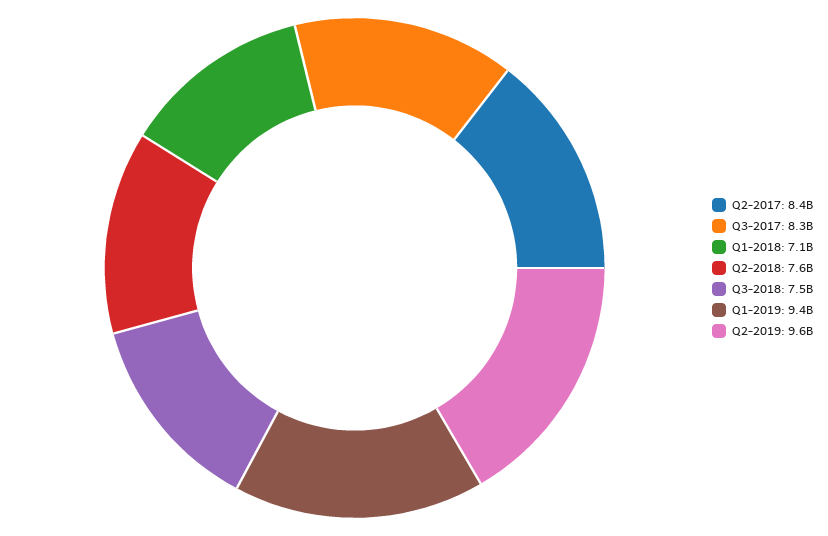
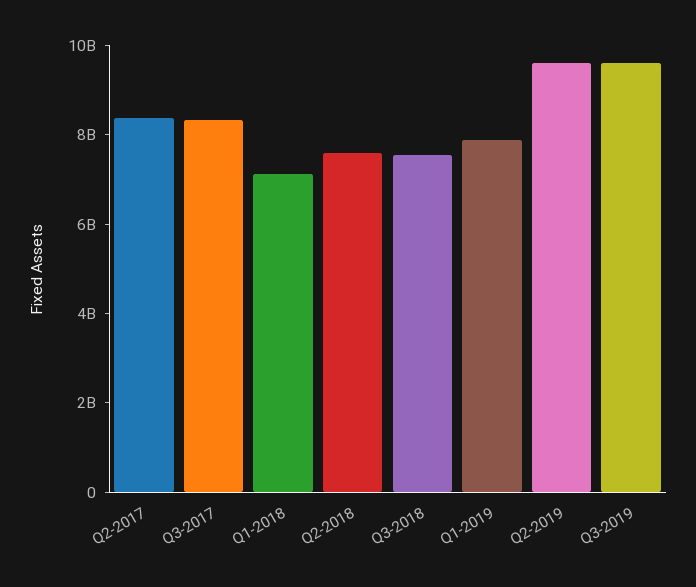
Q1-2019: 9400000000 -> 8000000000
Q3-2019: none -> 9500000000

